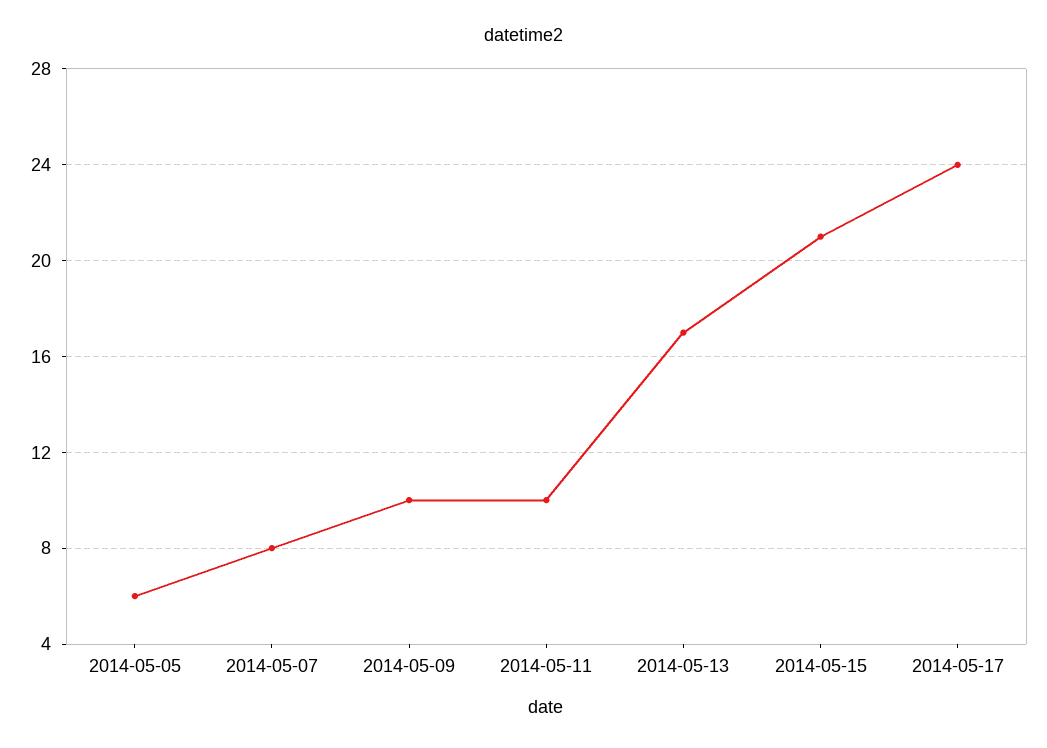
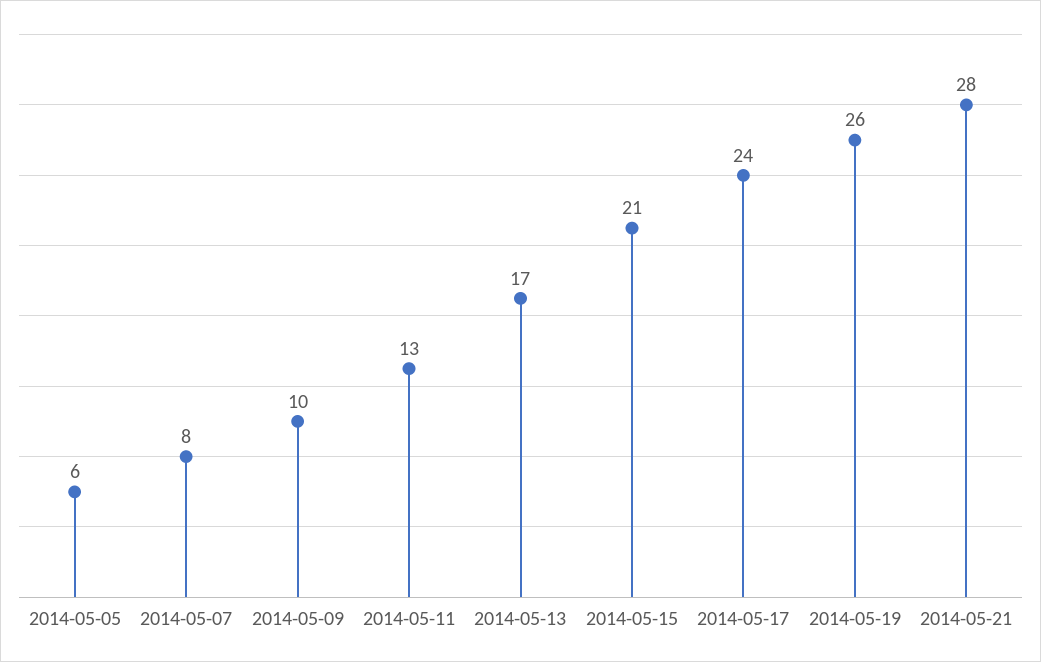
2014-05-11: 10 -> 13
2014-05-19: none -> 26
2014-05-21: none -> 28

